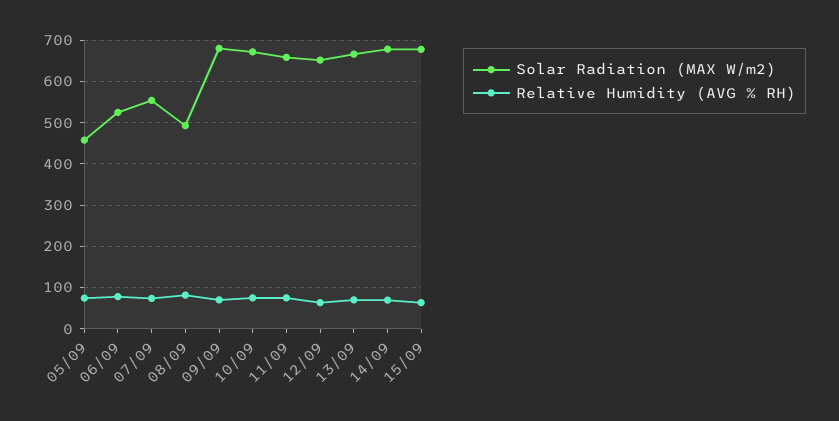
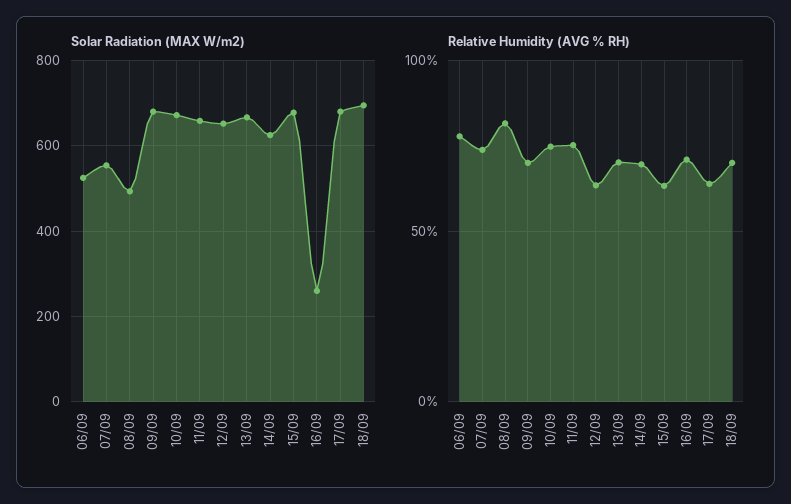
Solar Radiation (MAX W/m2), 05/09: 460 -> none
Relative Humidity (AVG % RH), 05/09: 80 -> none
Solar Radiation (MAX W/m2), 14/09: 680 -> 620
Solar Radiation (MAX W/m2), 16/09: none -> 260
Solar Radiation (MAX W/m2), 17/09: none -> 680
Solar Radiation (MAX W/m2), 18/09: none -> 700
Relative Humidity (AVG % RH), 16/09: none -> 70
Relative Humidity (AVG % RH), 17/09: none -> 65
Relative Humidity (AVG % RH), 18/09: none -> 70

